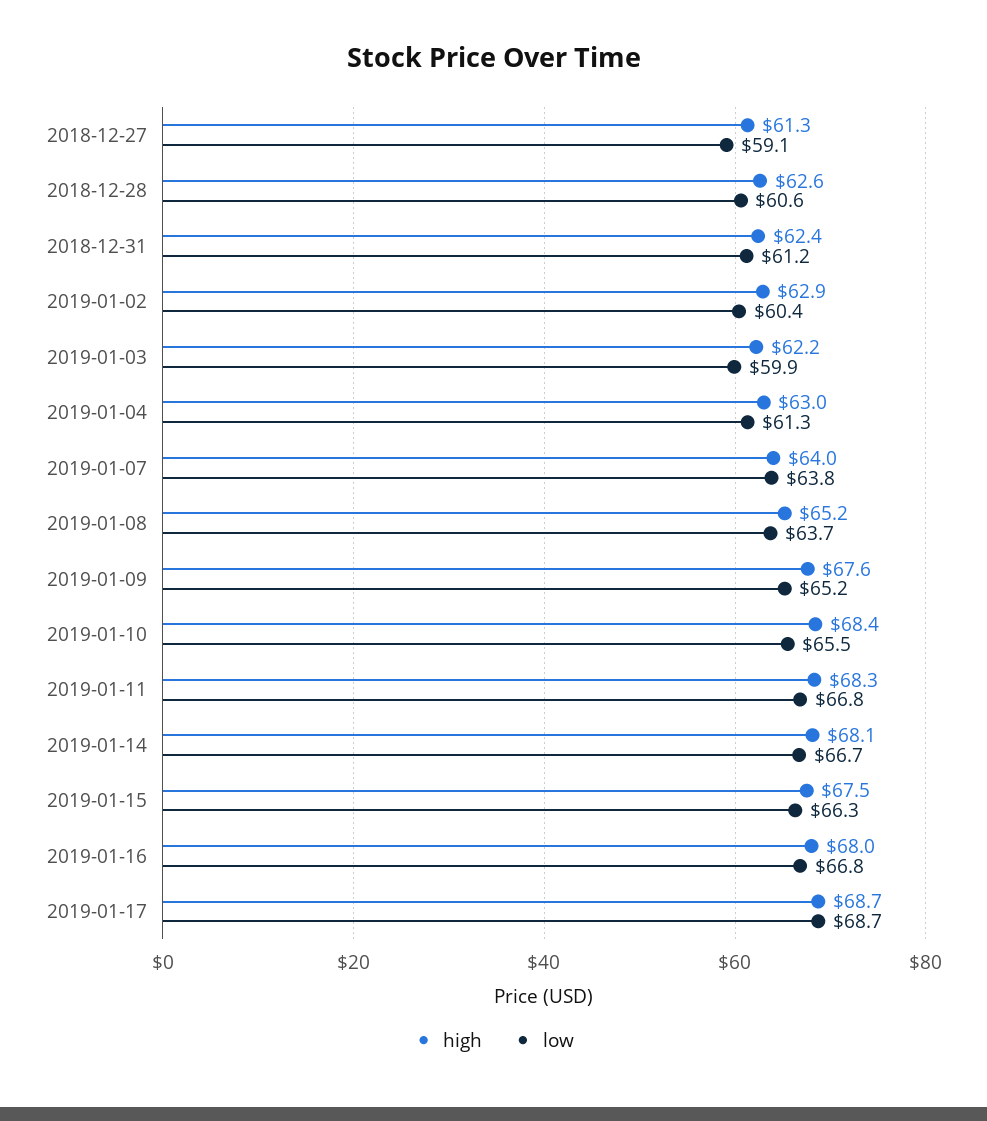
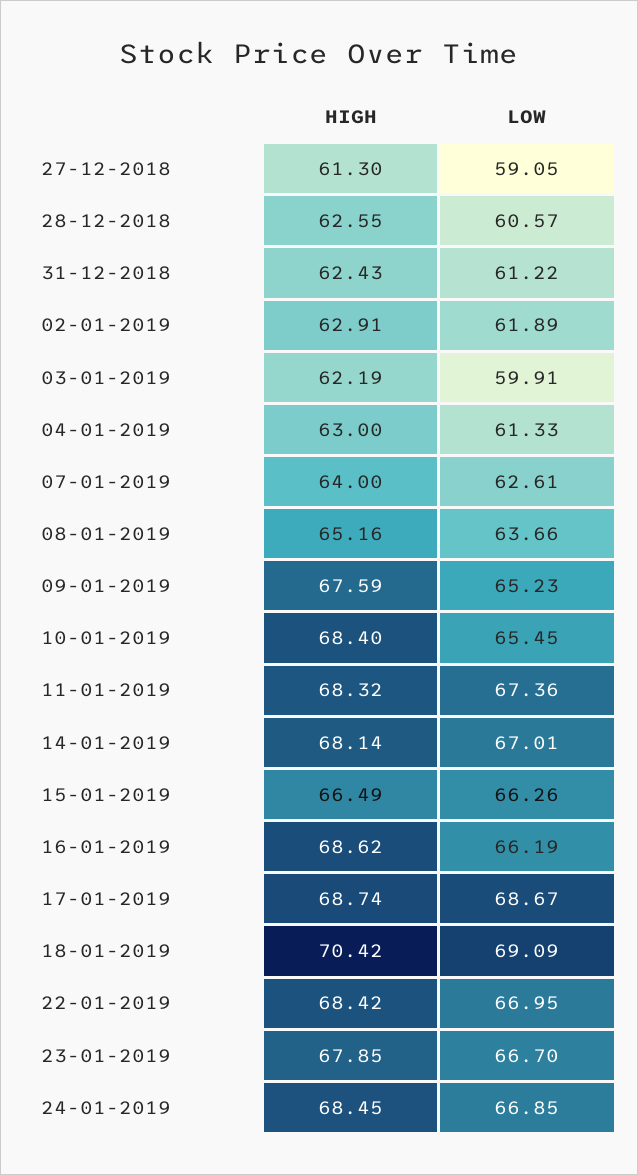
low, 2019-01-02: 60.4 -> 61.89
low, 2019-01-07: 63.8 -> 62.61
low, 2019-01-11: 66.8 -> 67.36
low, 2019-01-14: 66.7 -> 67.01
high, 2019-01-15: 67.5 -> 66.49
high, 2019-01-16: 68 -> 68.62
low, 2019-01-16: 66.8 -> 66.19
high, 18-01-2019: none -> 70.42
low, 18-01-2019: none -> 69.09
high, 22-01-2019: none -> 68.42
low, 22-01-2019: none -> 66.95
high, 23-01-2019: none -> 67.85
low, 23-01-2019: none -> 66.7
high, 24-01-2019: none -> 68.45
low, 24-01-2019: none -> 66.85

